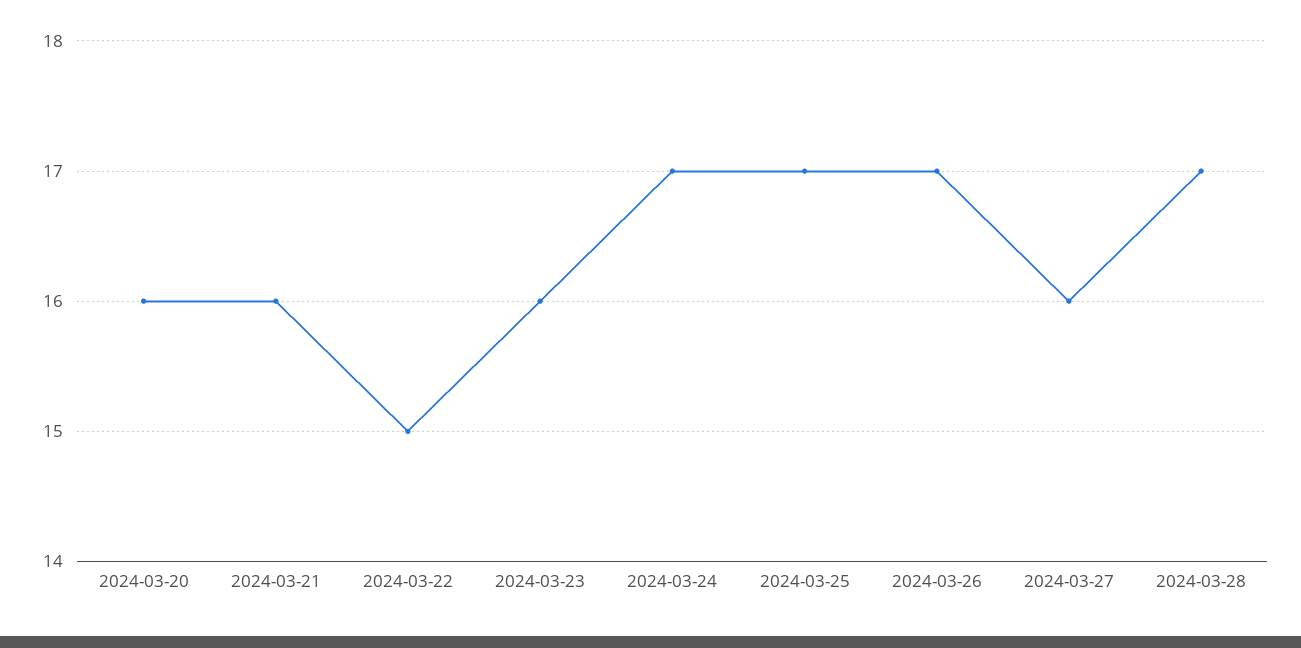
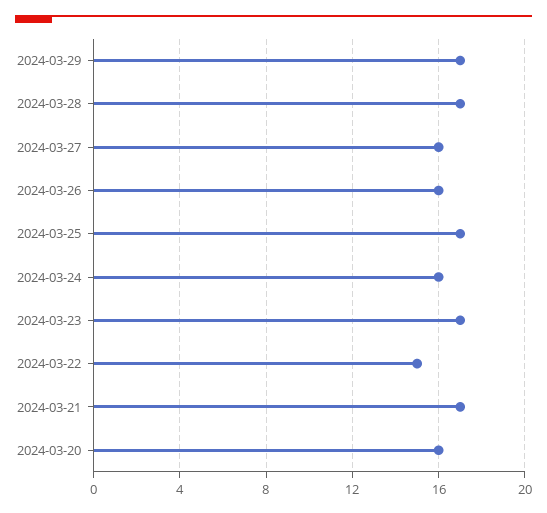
2024-03-21: 16 -> 17
2024-03-23: 16 -> 17
2024-03-24: 17 -> 16
2024-03-26: 17 -> 16
2024-03-29: none -> 17

